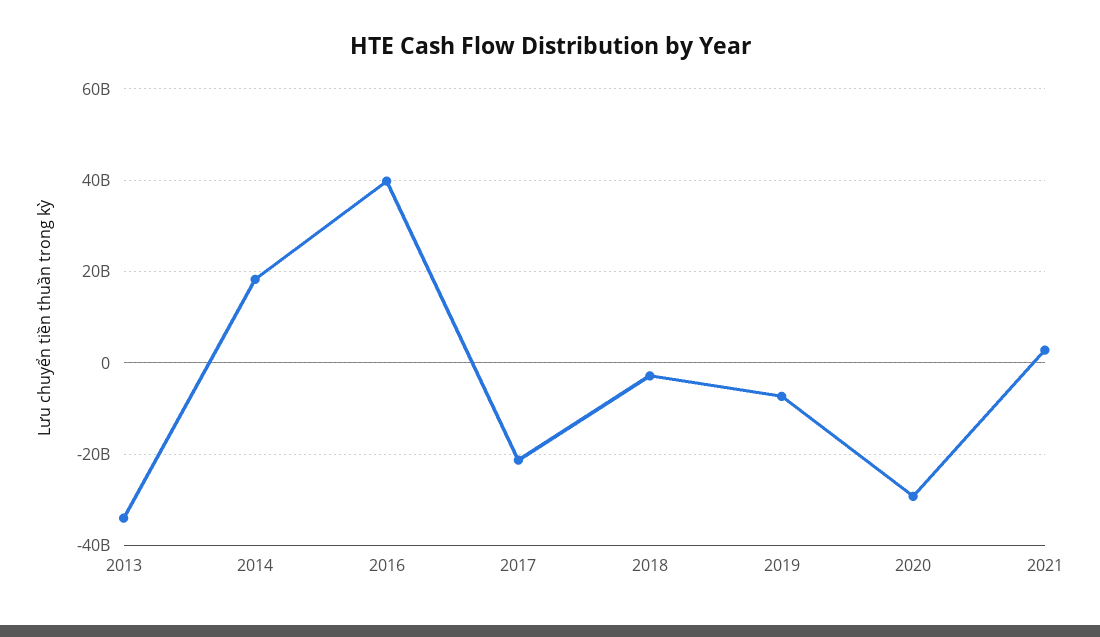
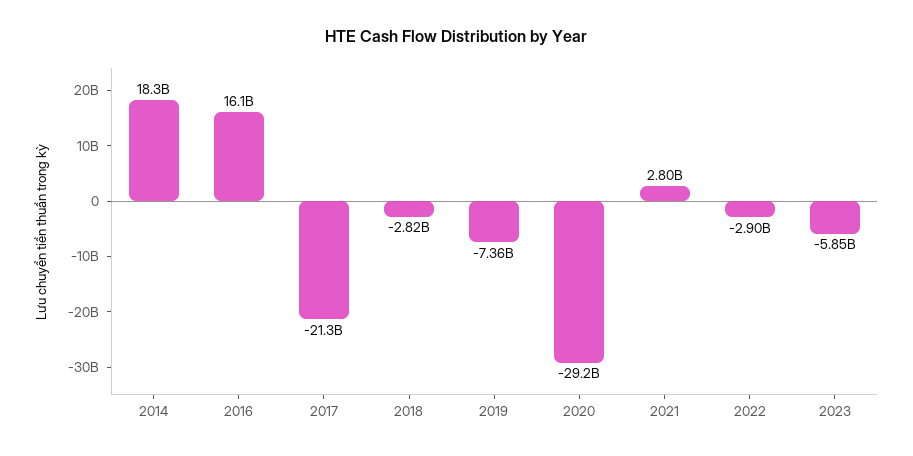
2013: -34000000000 -> none
2016: 40000000000 -> 16100000000
2022: none -> -2900000000
2023: none -> -5850000000

